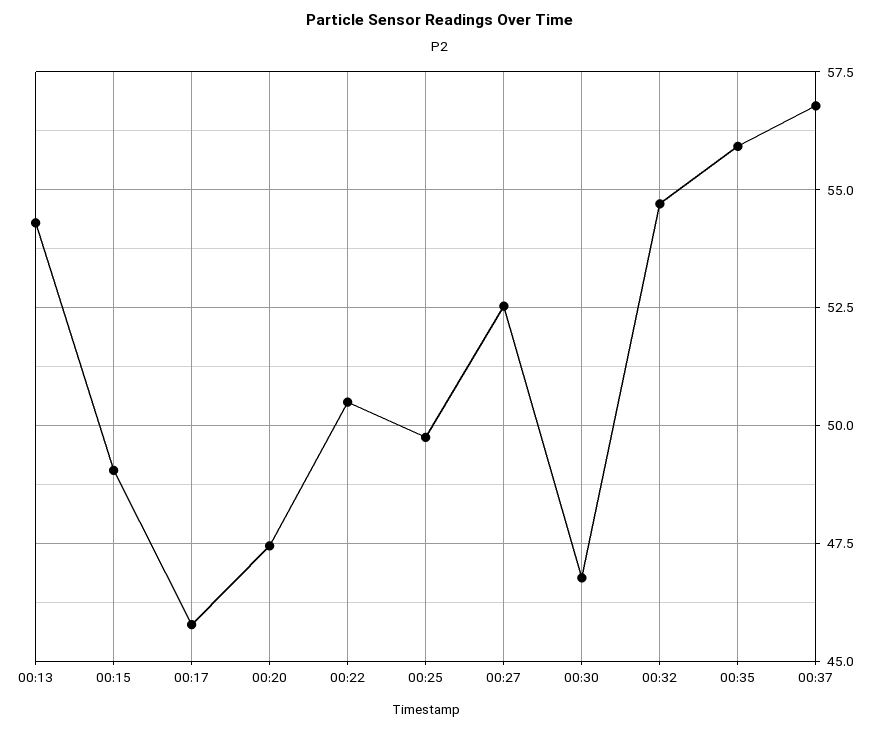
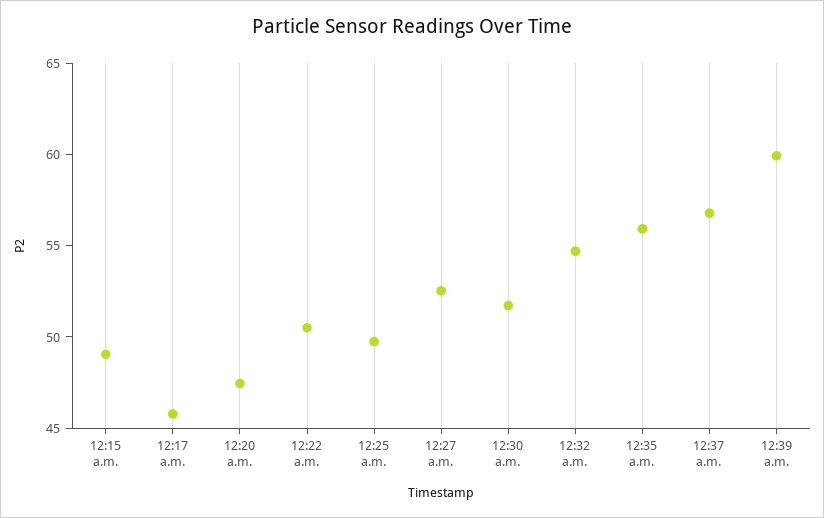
00:13: 54.25 -> none
00:30: 46.75 -> 52
12:39 a.m.: none -> 60

